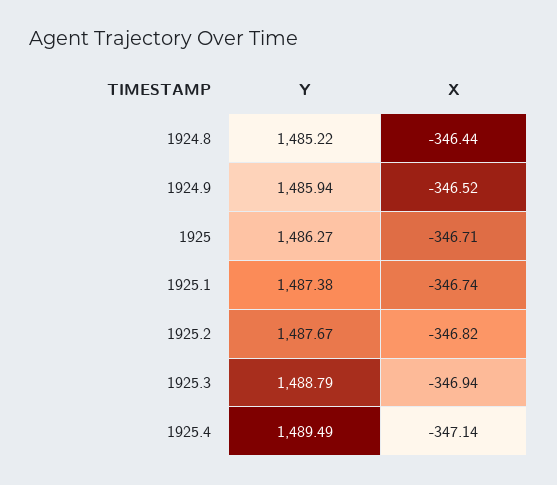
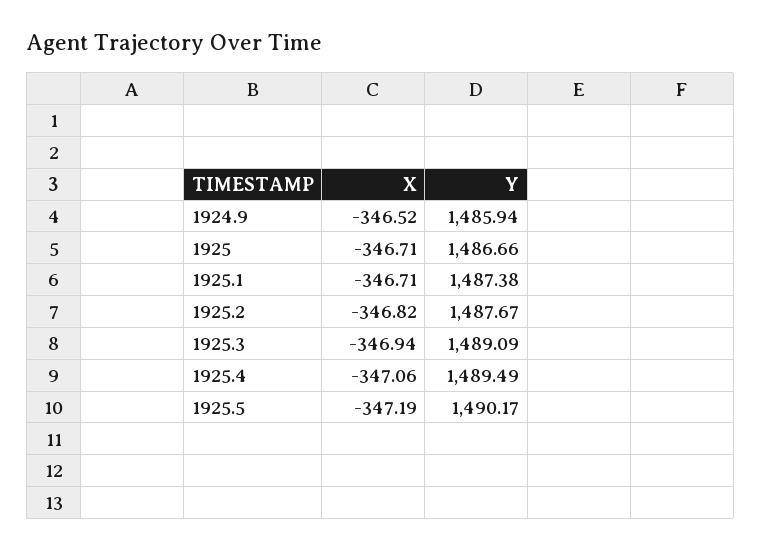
Y, 1924.8: 1485.22 -> none
X, 1924.8: -346.44 -> none
Y, 1925: 1486.27 -> 1486.66
X, 1925.1: -346.74 -> -346.71
Y, 1925.3: 1488.79 -> 1489.09
X, 1925.4: -347.14 -> -347.06
X, 1925.5: none -> -347.19
Y, 1925.5: none -> 1490.17

